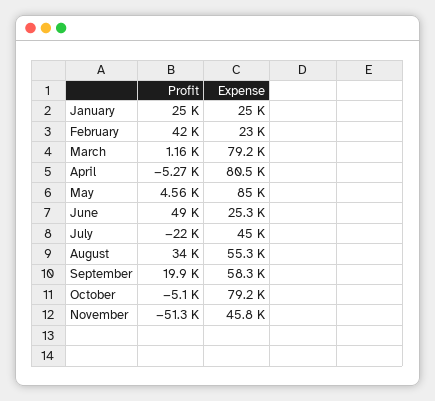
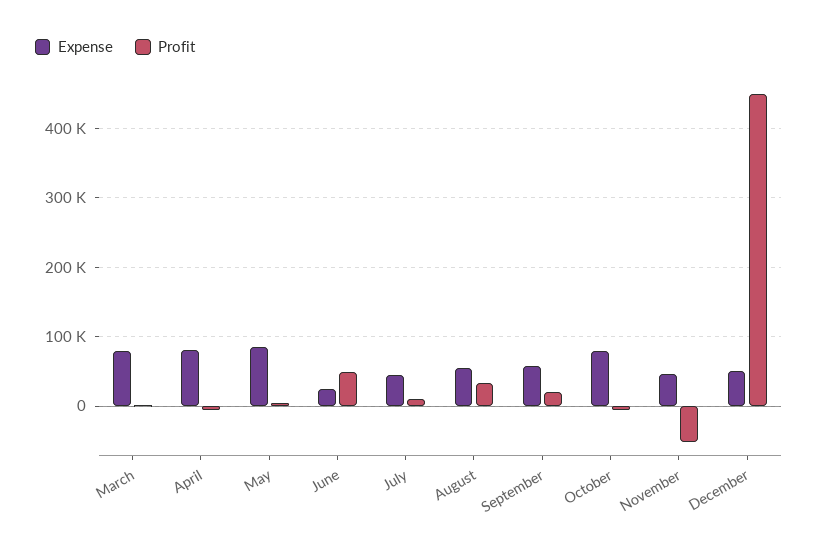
Profit, January: 25000 -> none
Expense, January: 25000 -> none
Profit, February: 42000 -> none
Expense, February: 23000 -> none
Profit, July: -22000 -> 10000
Expense, December: none -> 50000
Profit, December: none -> 450000

